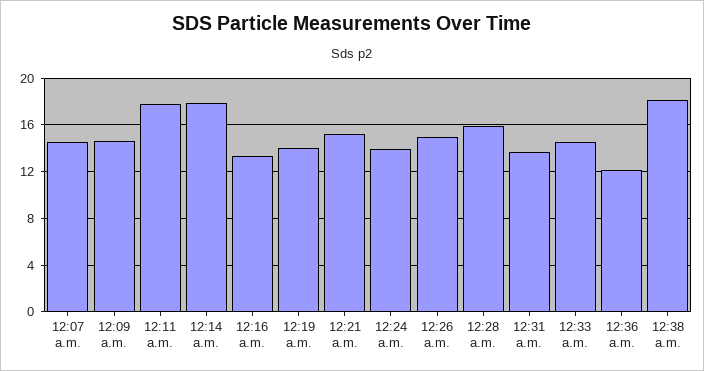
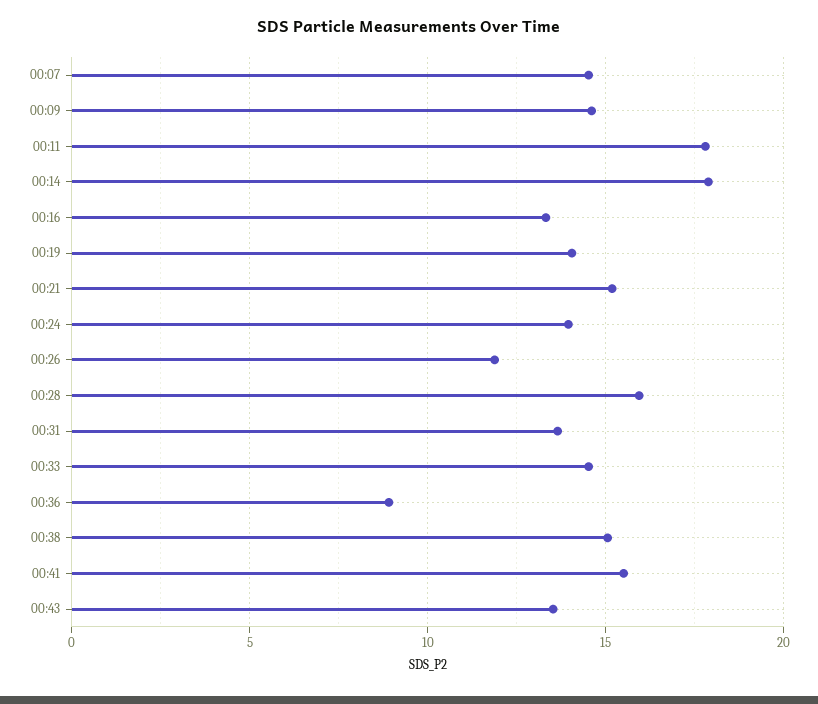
12:26 a.m.: 15 -> 12
12:36 a.m.: 12 -> 9
12:38 a.m.: 18 -> 15
00:41: none -> 15.5
00:43: none -> 13.5

